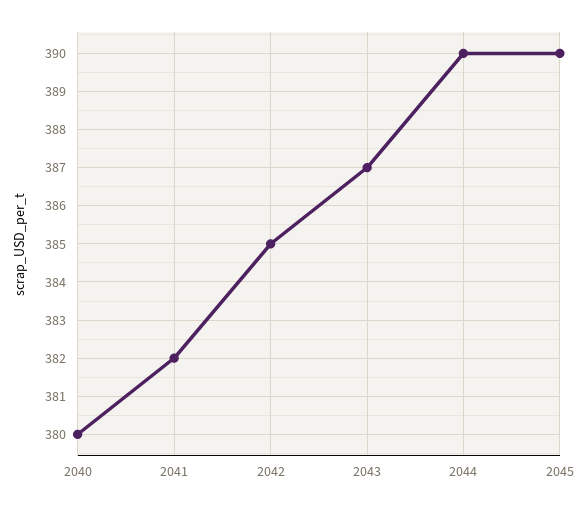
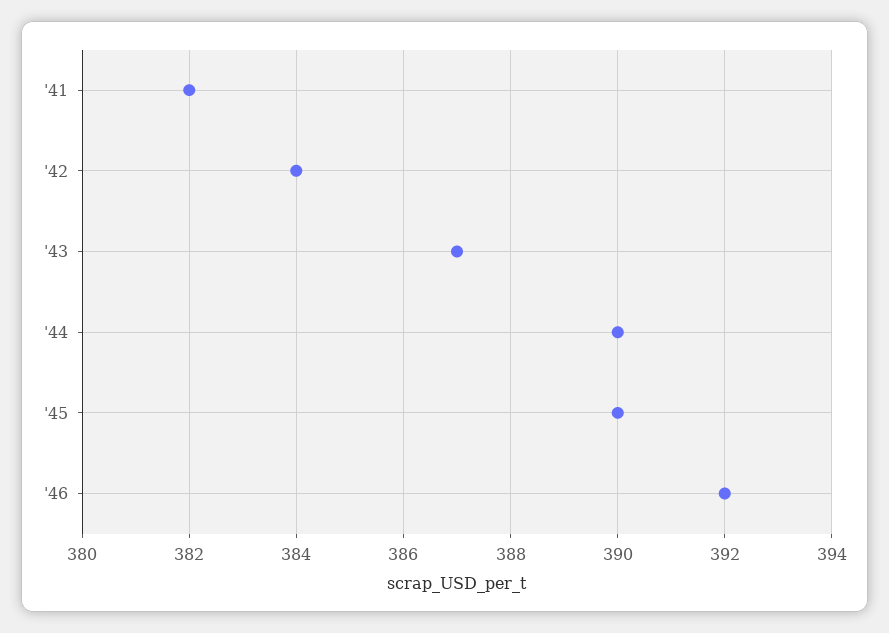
2040: 380 -> none
2042: 385 -> 384
'46: none -> 392

